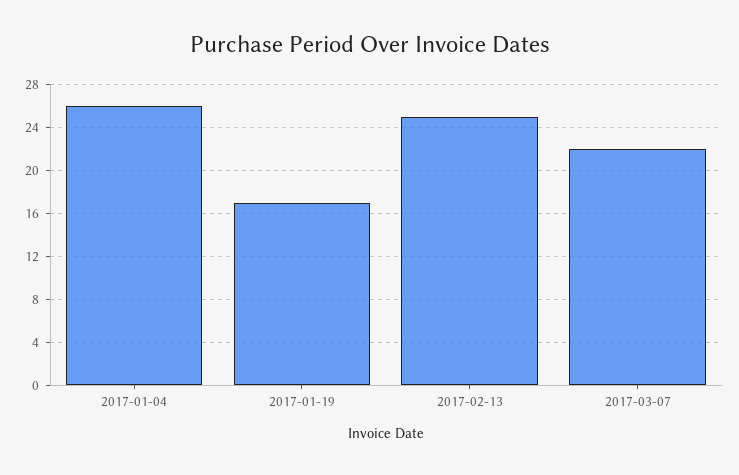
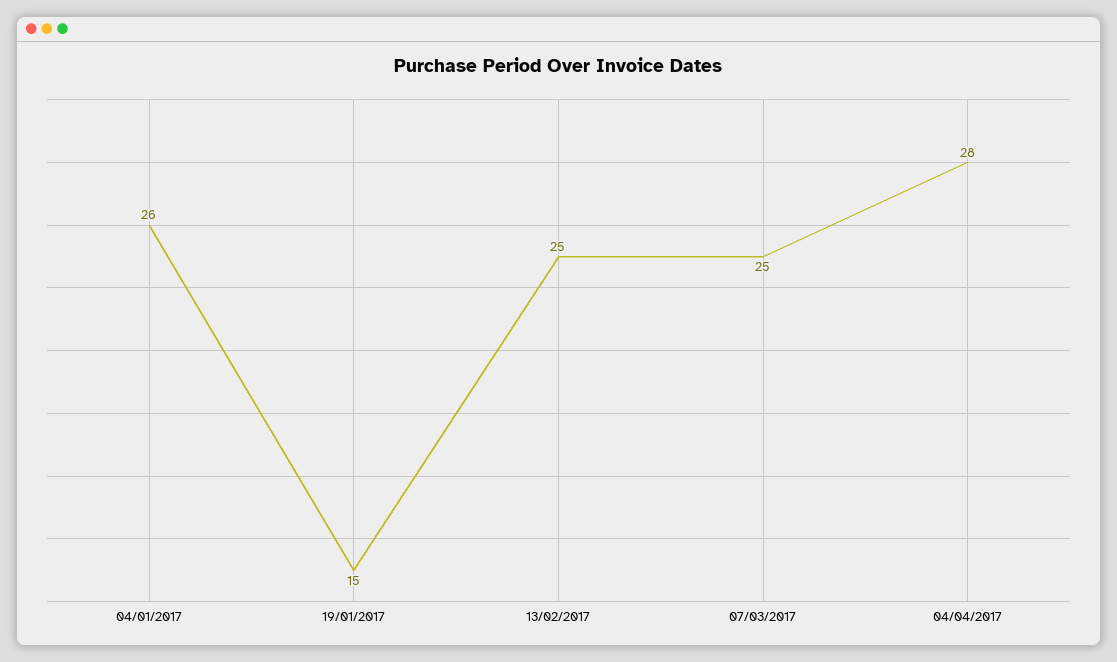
2017-01-19: 17 -> 15
2017-03-07: 22 -> 25
04/04/2017: none -> 28

